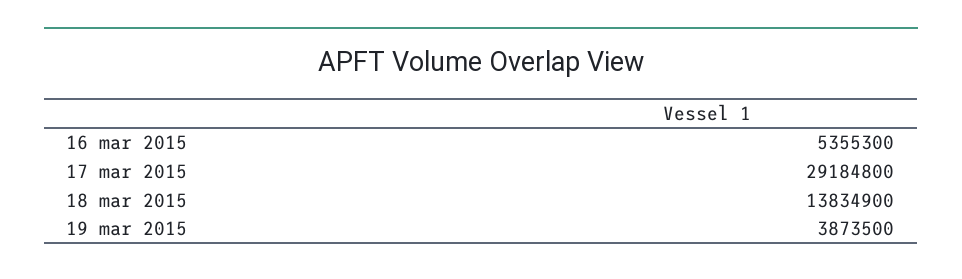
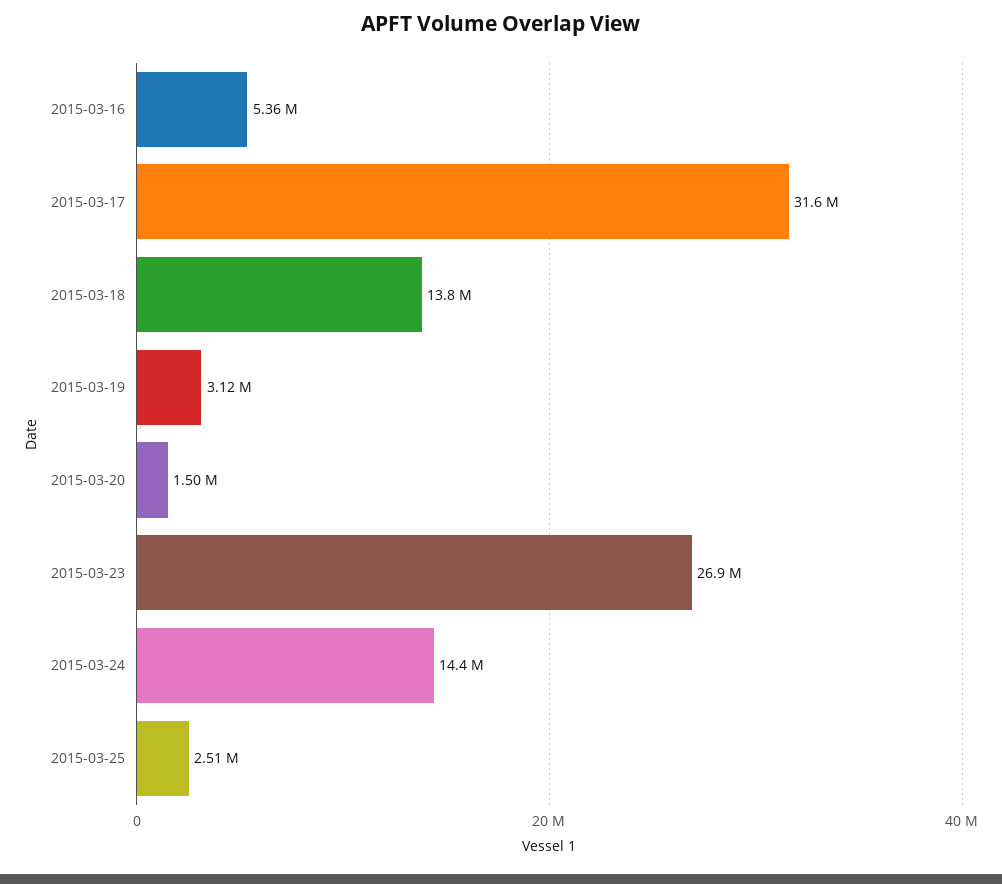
17 mar 2015: 29184800 -> 31600000
19 mar 2015: 3873500 -> 3120000
2015-03-20: none -> 1500000
2015-03-23: none -> 26900000
2015-03-24: none -> 14400000
2015-03-25: none -> 2510000

